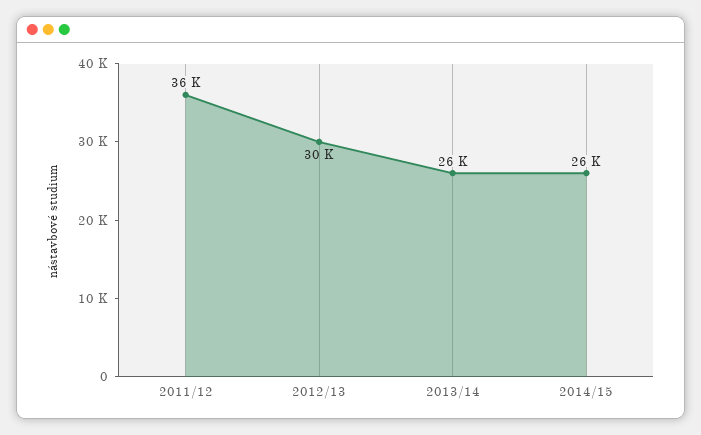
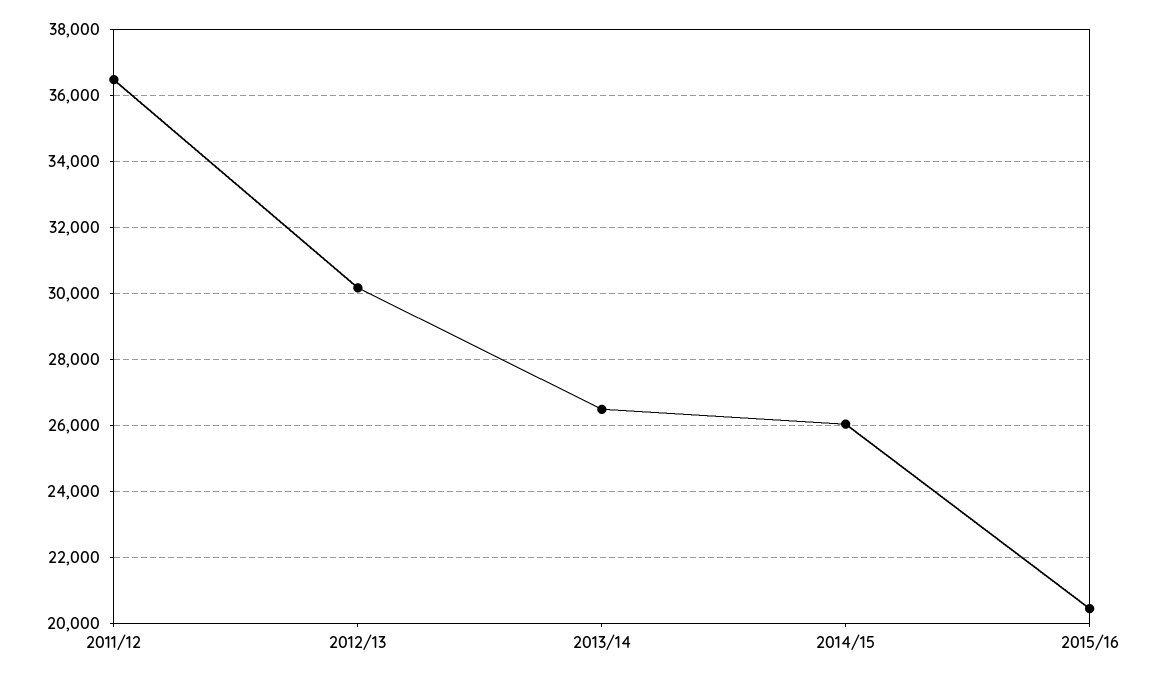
2015/16: none -> 20400

